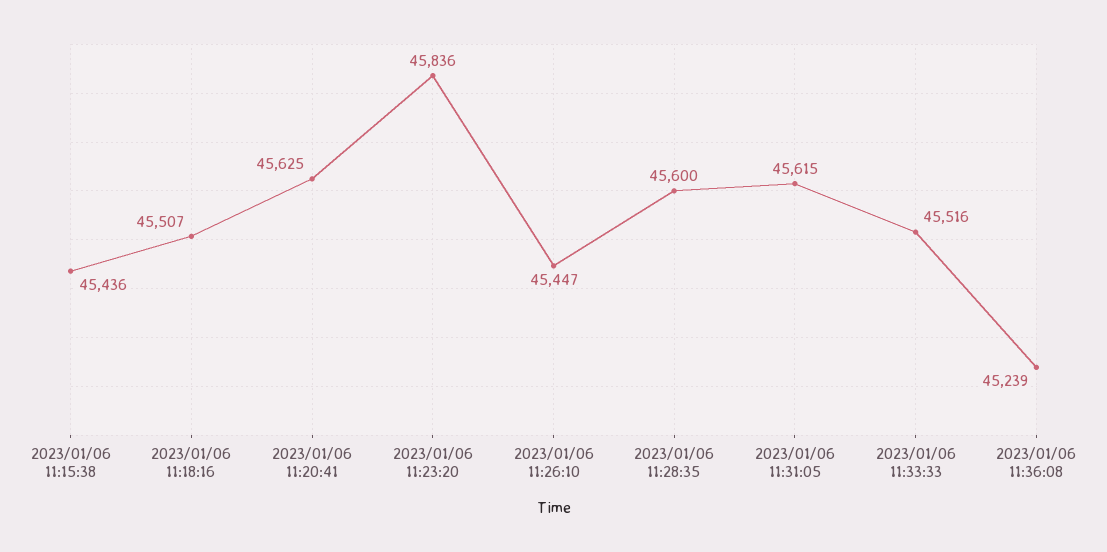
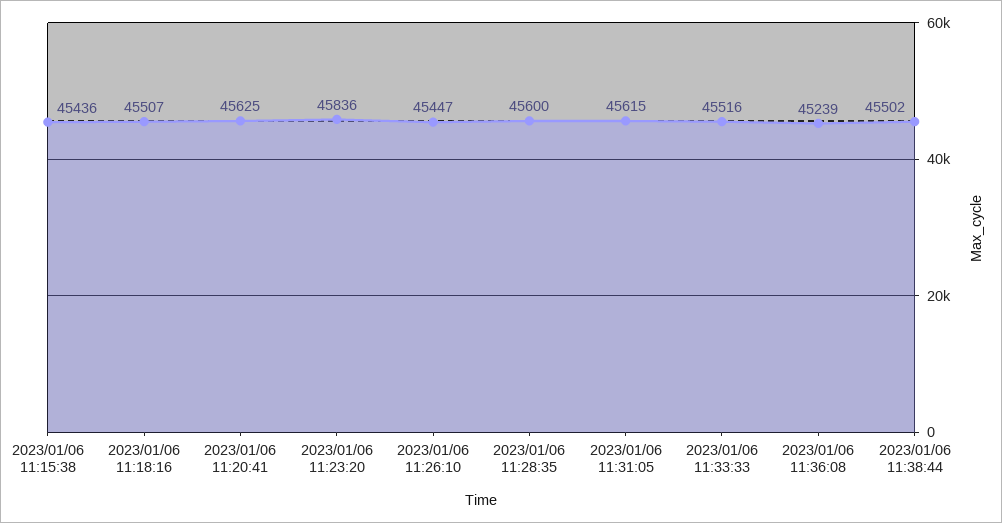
2023/01/06 11:38:44: none -> 45502

